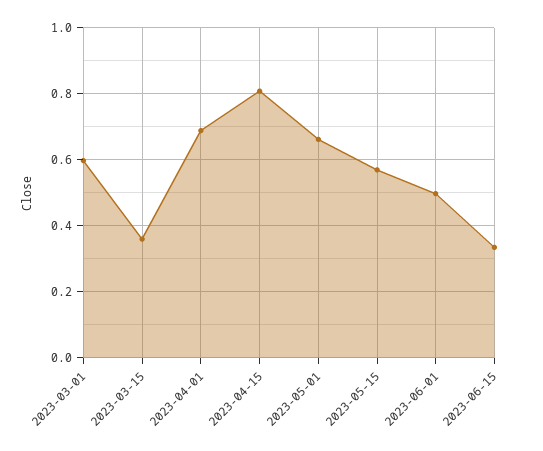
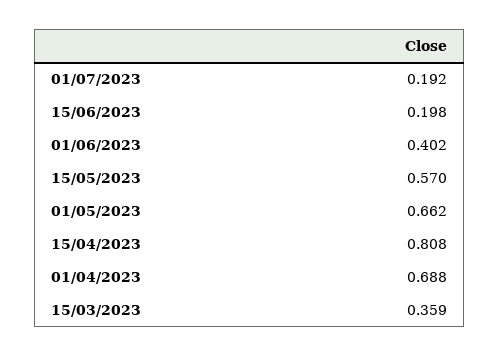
2023-03-01: 0.6 -> none
2023-06-01: 0.5 -> 0.402
2023-06-15: 0.34 -> 0.198
01/07/2023: none -> 0.192

